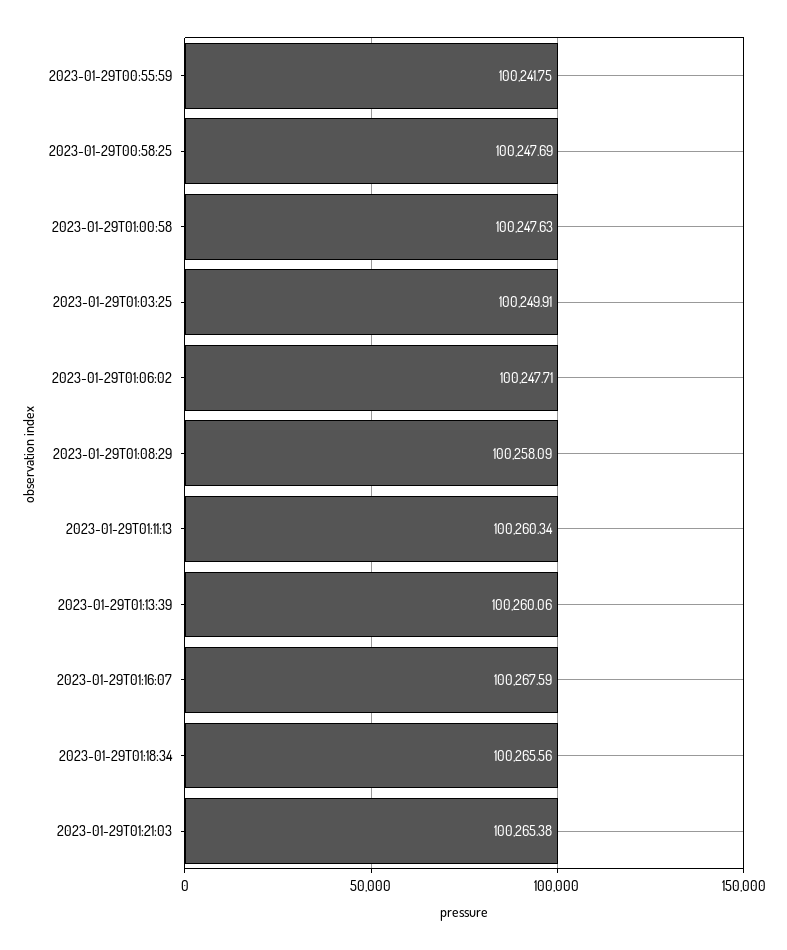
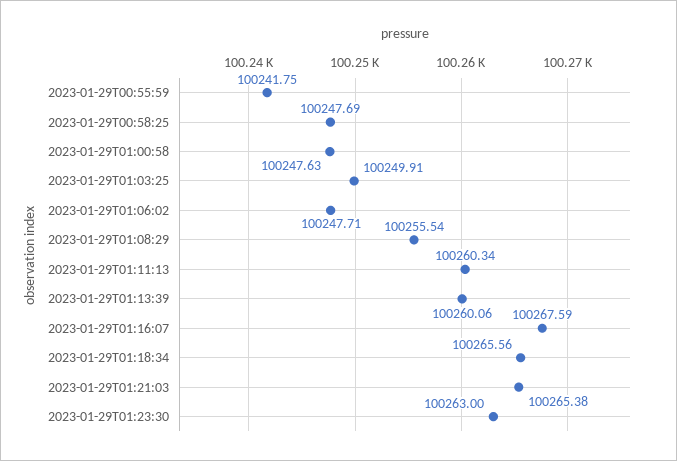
2023-01-29T01:08:29: 100258.09 -> 100255.54
2023-01-29T01:23:30: none -> 100263

